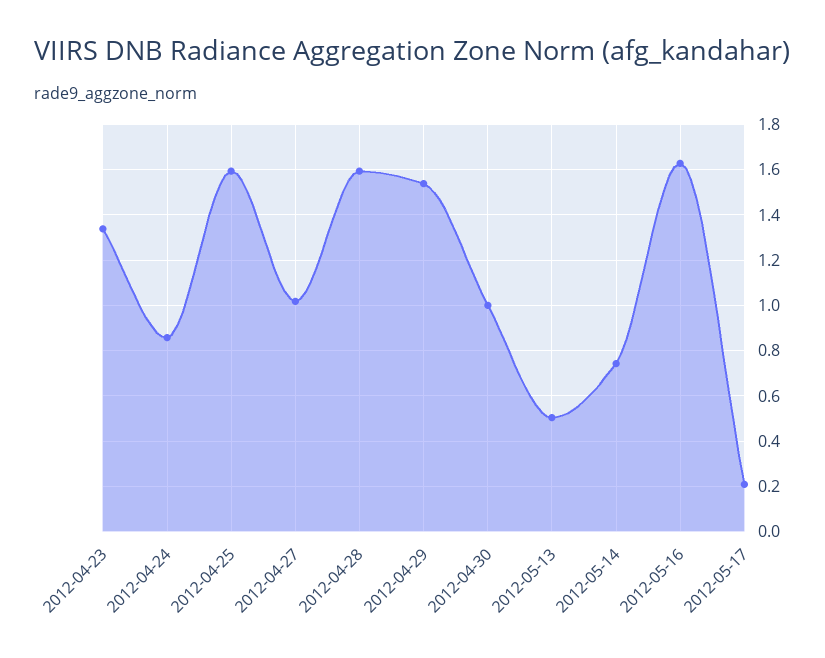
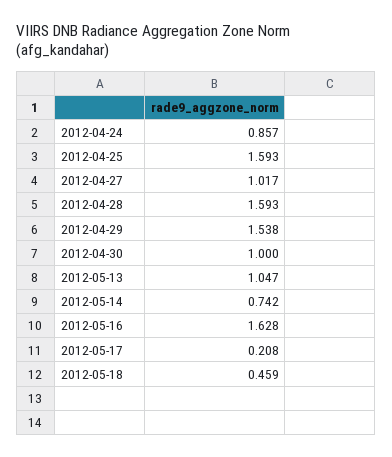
2012-04-23: 1.35 -> none
2012-05-13: 0.5 -> 1.047
2012-05-18: none -> 0.459

